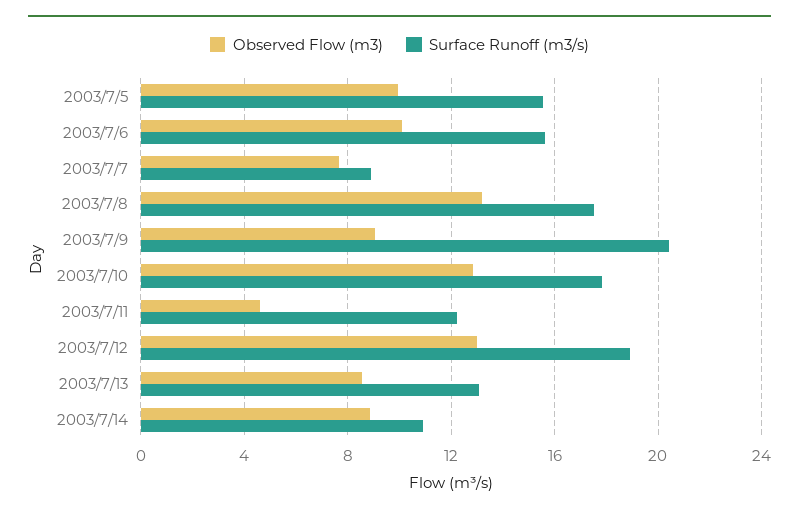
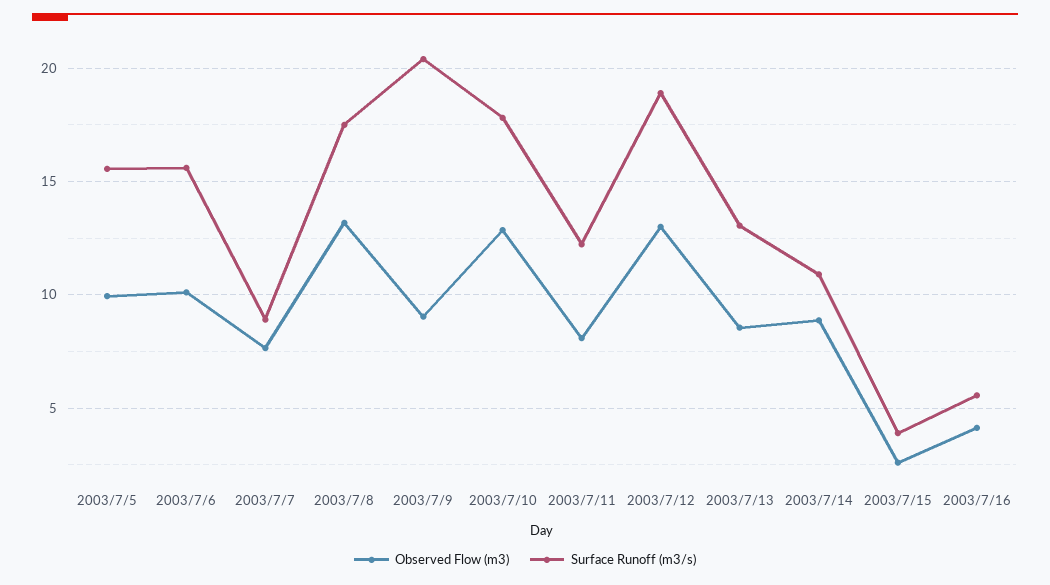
Observed Flow (m3), 2003/7/11: 4.5 -> 8
Observed Flow (m3), 2003/7/15: none -> 2.5
Surface Runoff (m3/s), 2003/7/15: none -> 4
Observed Flow (m3), 2003/7/16: none -> 4
Surface Runoff (m3/s), 2003/7/16: none -> 5.5

